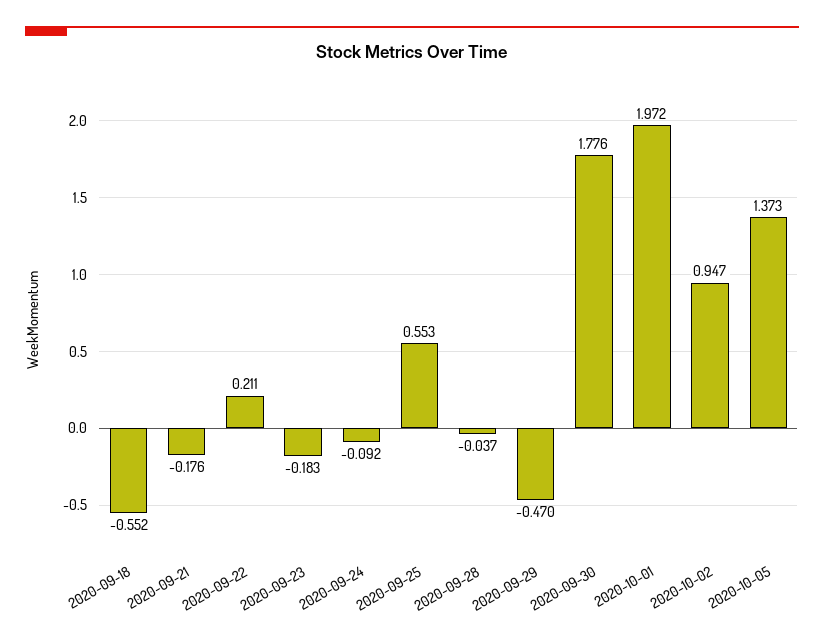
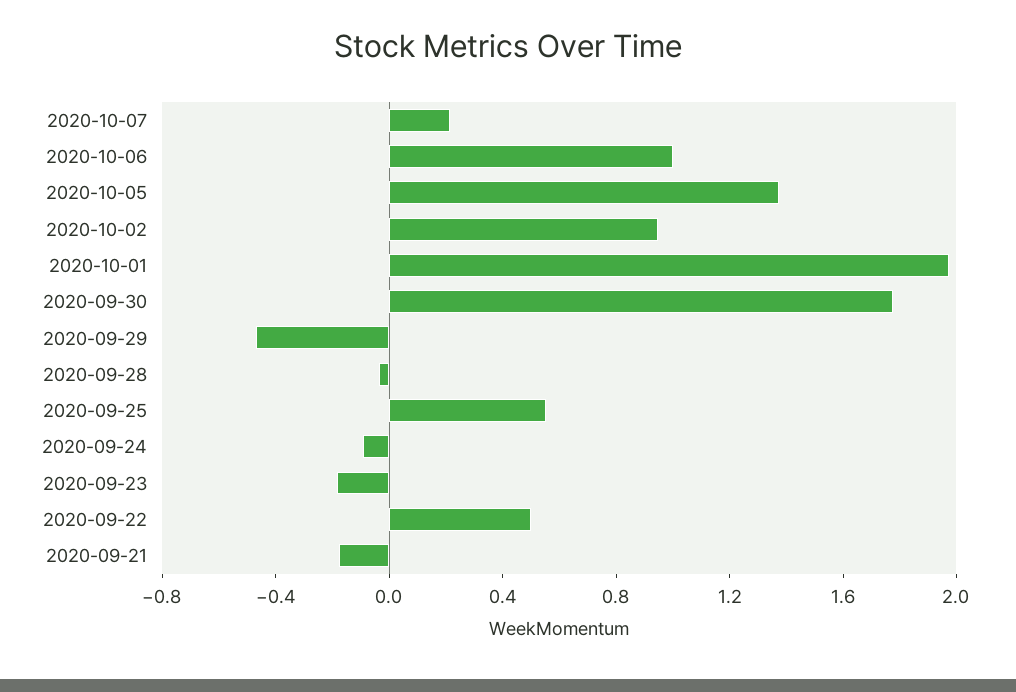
2020-09-18: -0.552 -> none
2020-09-22: 0.211 -> 0.5
2020-10-07: none -> 0.2
2020-10-06: none -> 1

